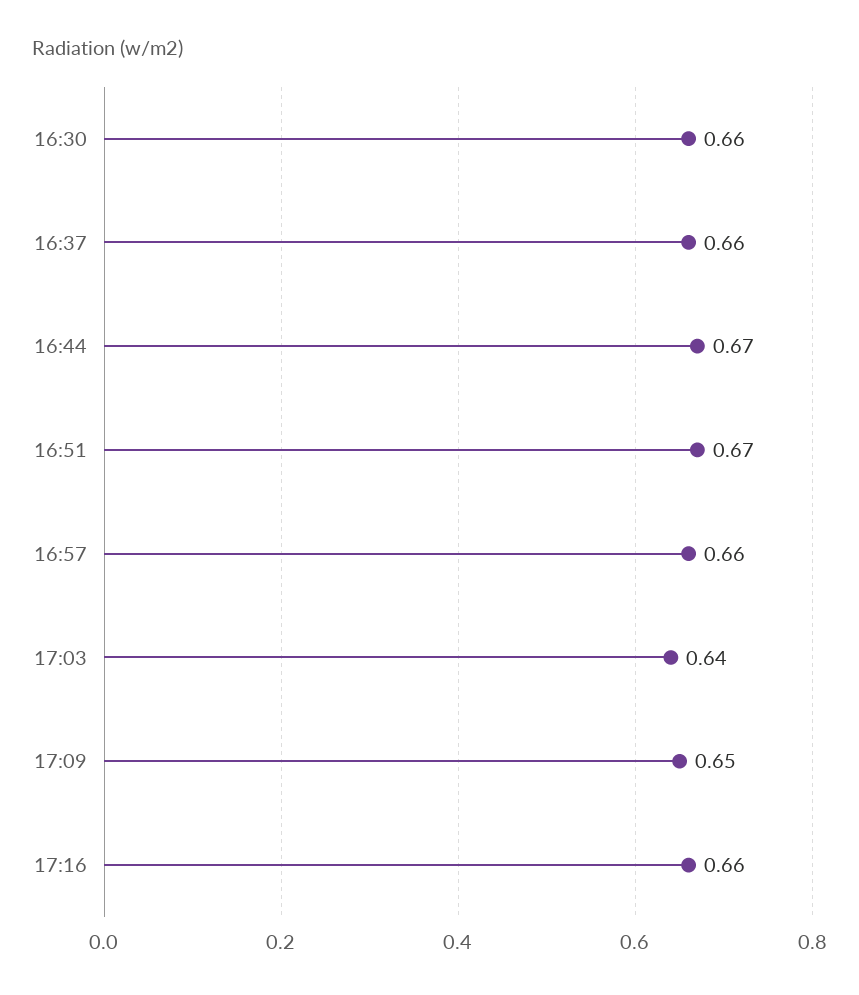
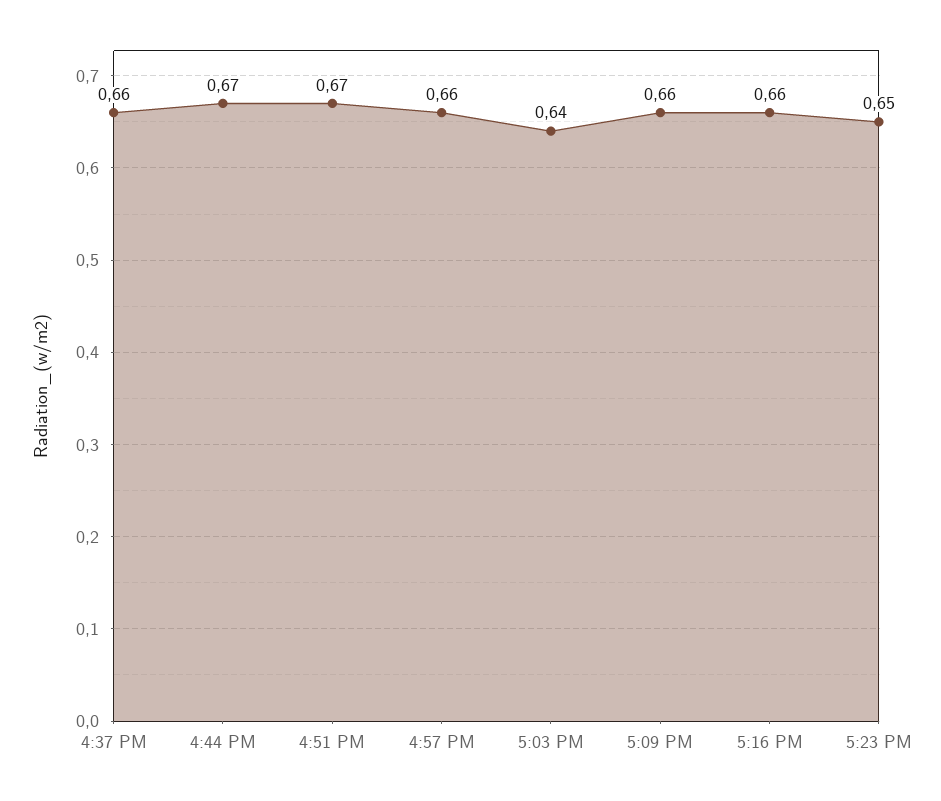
16:30: 0.66 -> none
17:09: 0.65 -> 0.66
5:23 PM: none -> 0.65

